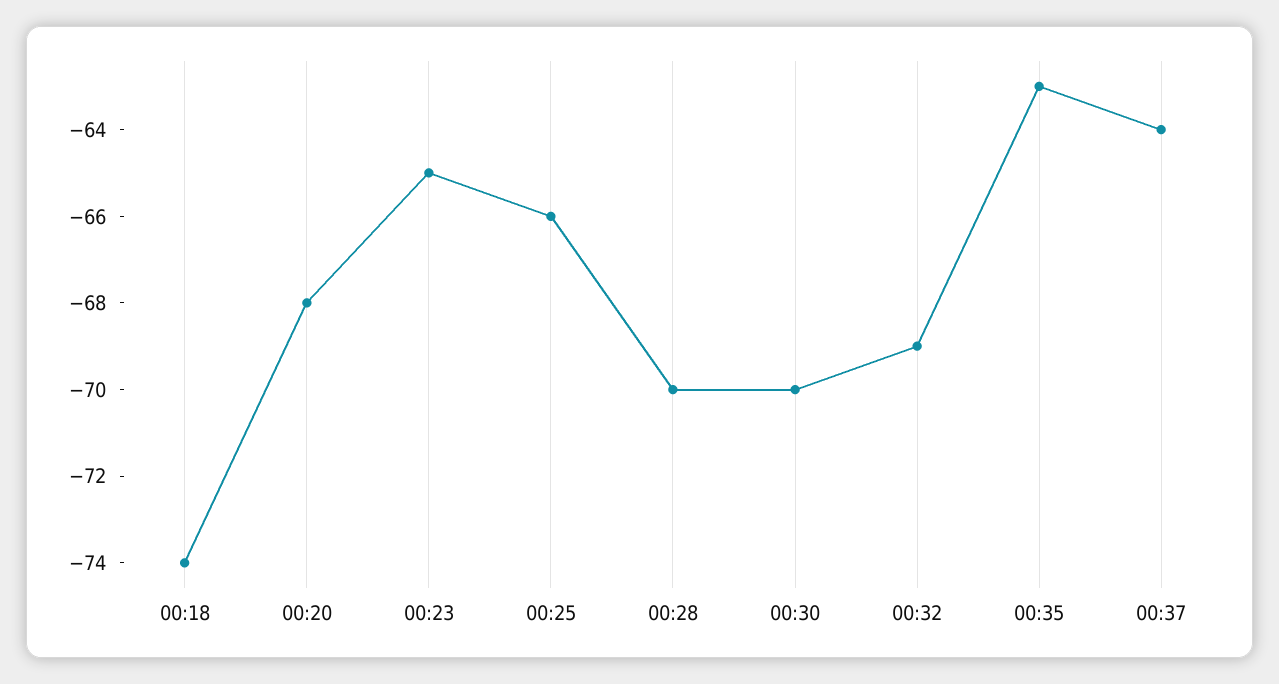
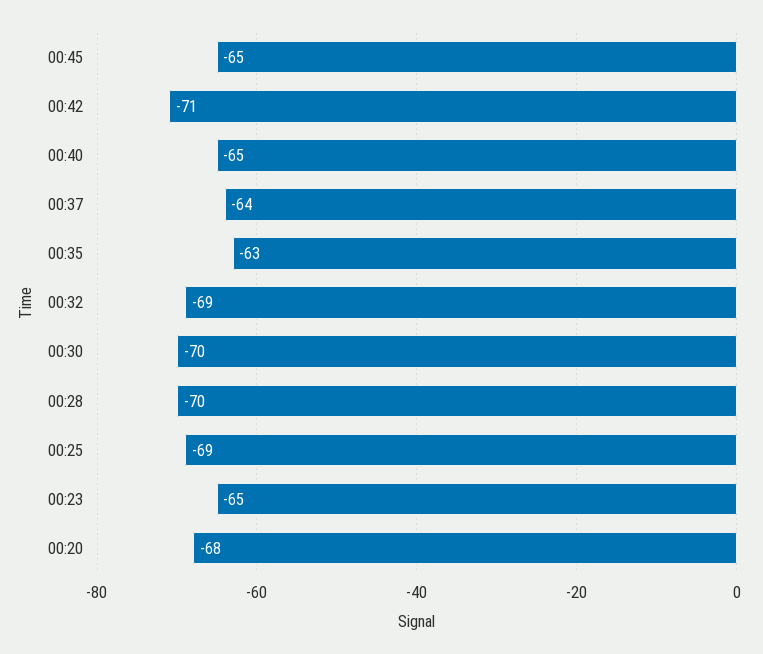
00:18: -74 -> none
00:25: -66 -> -69
00:45: none -> -65
00:42: none -> -71
00:40: none -> -65

